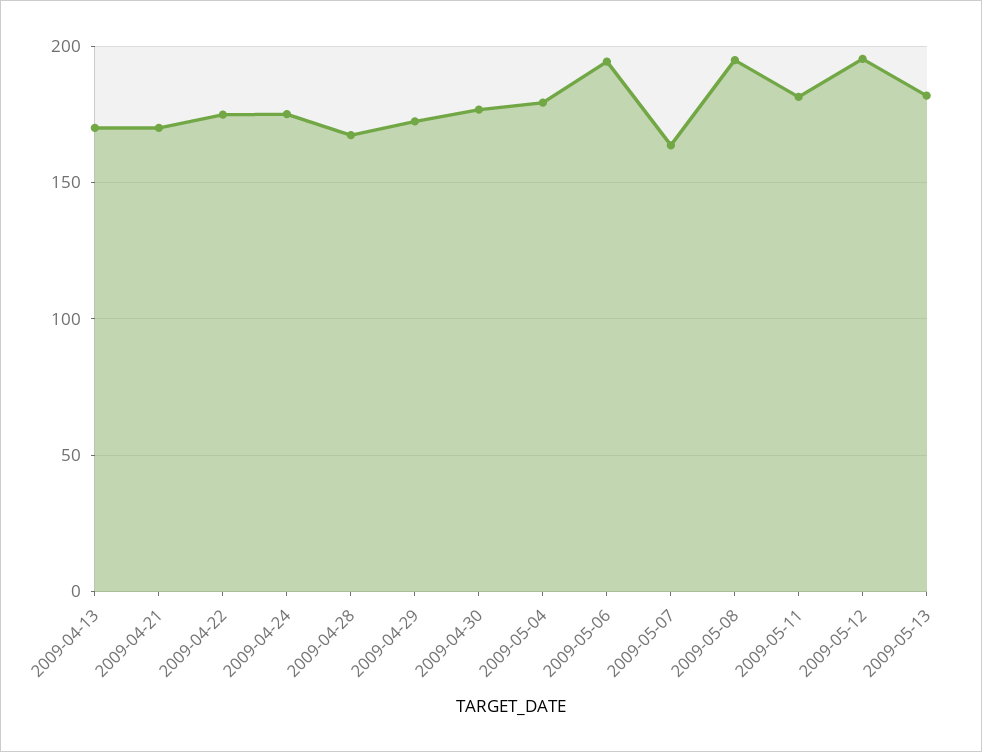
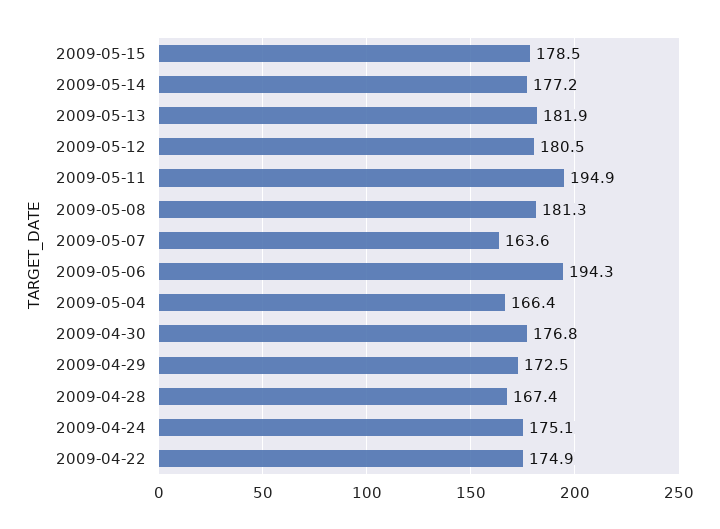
2009-04-13: 170 -> none
2009-04-21: 170 -> none
2009-05-04: 180 -> 166.4
2009-05-08: 195 -> 181.3
2009-05-11: 180 -> 194.9
2009-05-12: 195 -> 180.5
2009-05-15: none -> 178.5
2009-05-14: none -> 177.2

